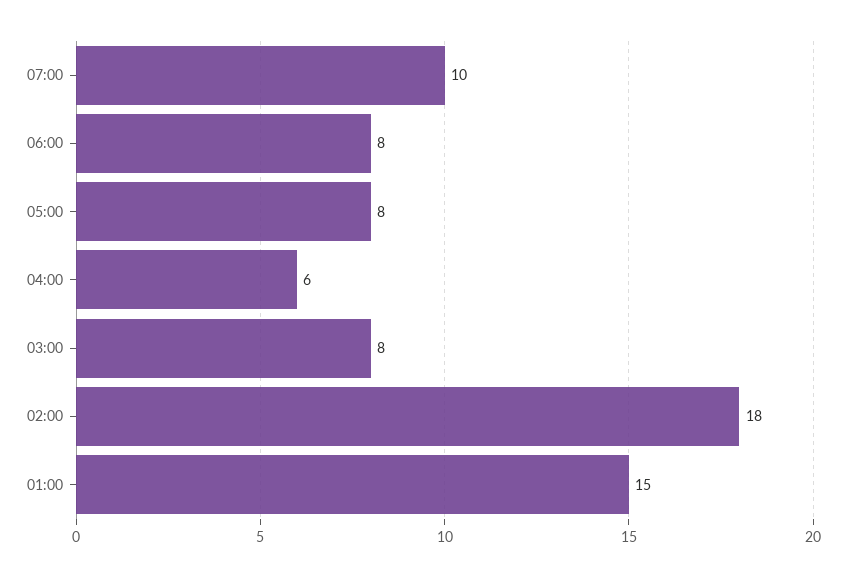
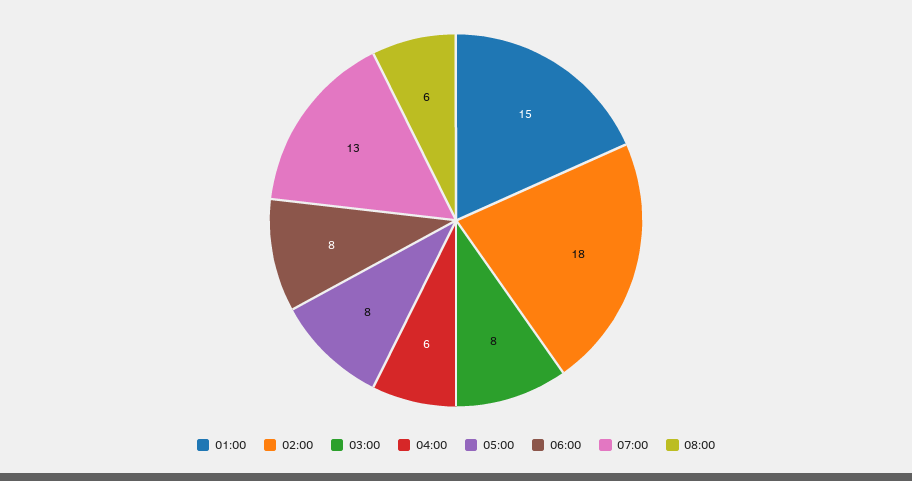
07:00: 10 -> 13
08:00: none -> 6

